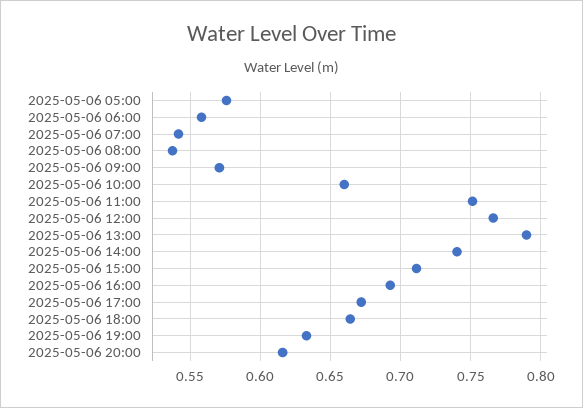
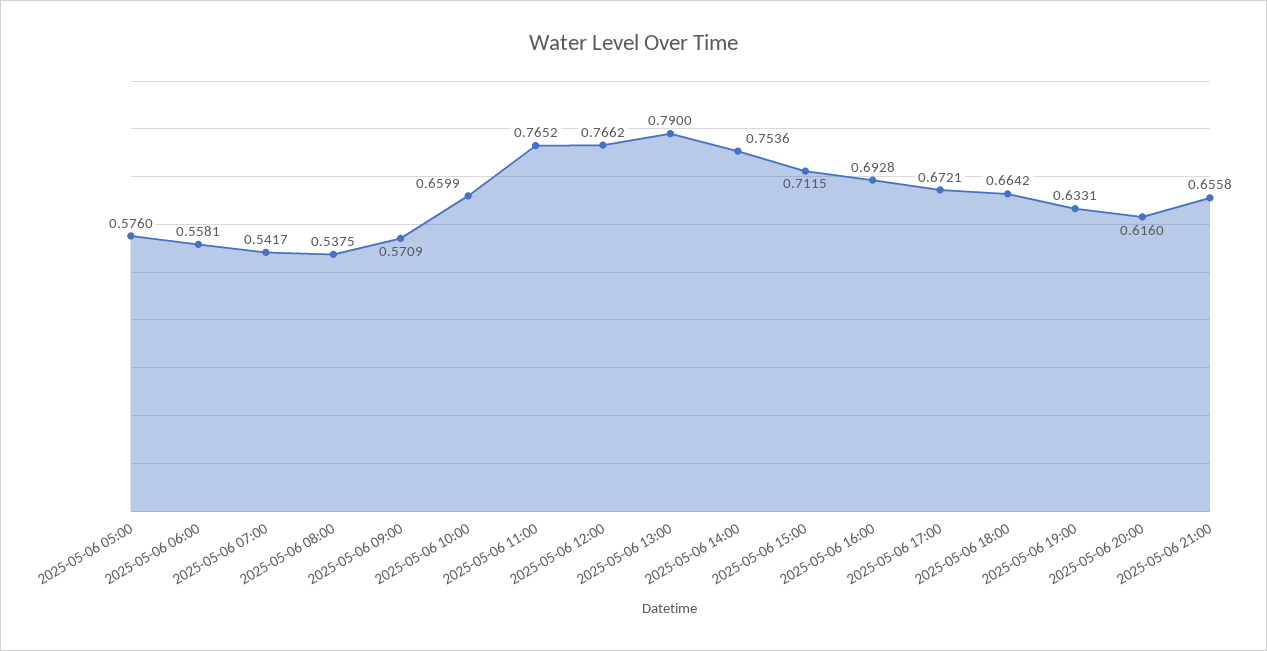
2025-05-06 11:00: 0.75 -> 0.7652
2025-05-06 14:00: 0.74 -> 0.7536
2025-05-06 21:00: none -> 0.6558

